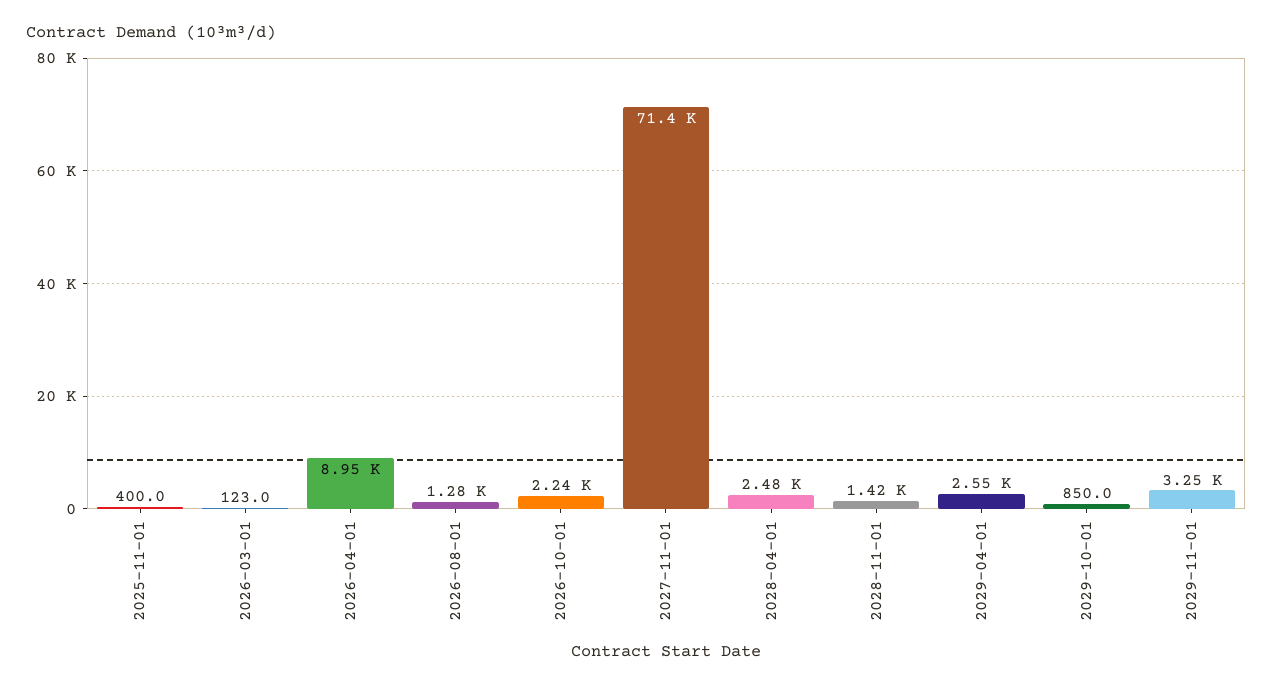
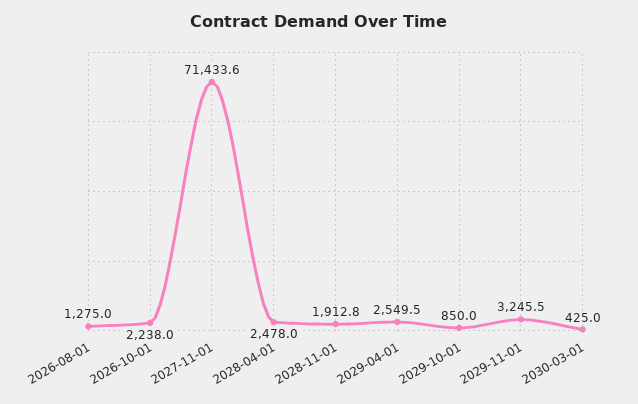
2025-11-01: 400 -> none
2026-03-01: 123 -> none
2026-04-01: 8950 -> none
2028-11-01: 1420 -> 1912.8
2030-03-01: none -> 425

